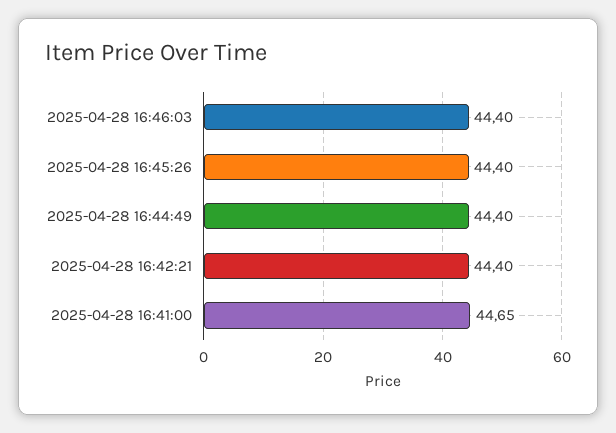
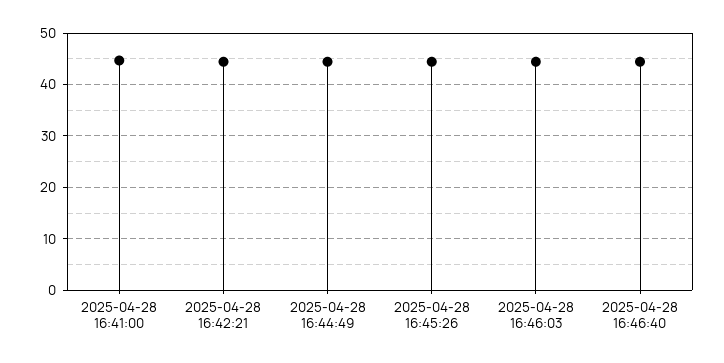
2025-04-28 16:46:40: none -> 44

